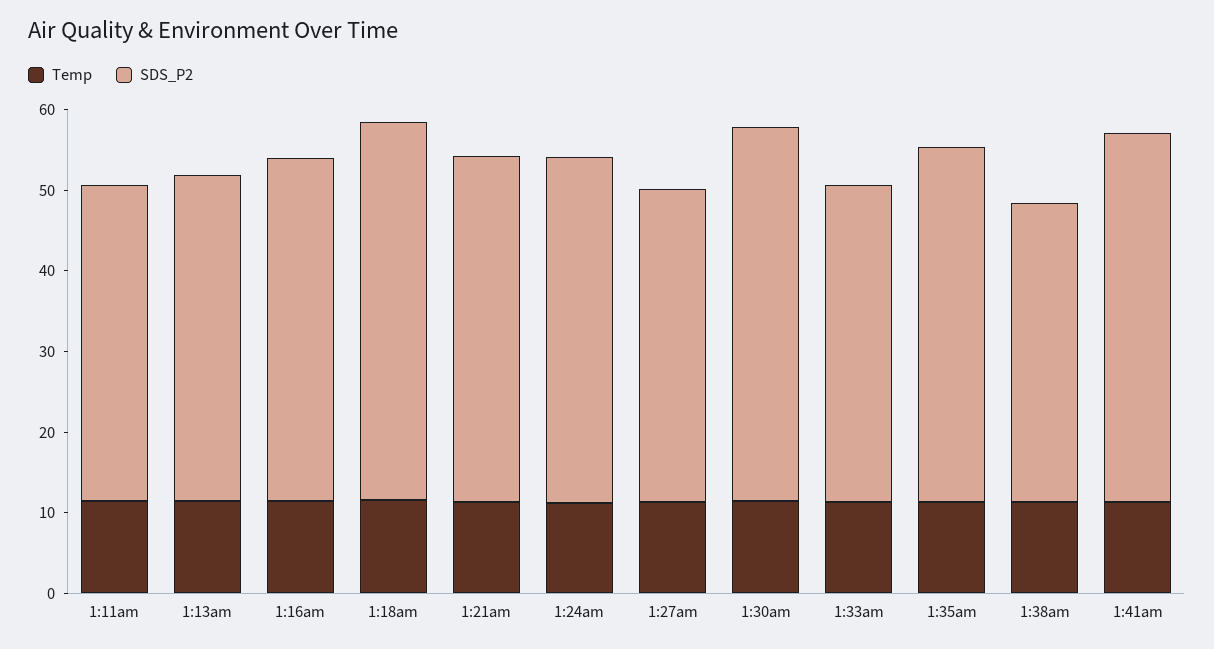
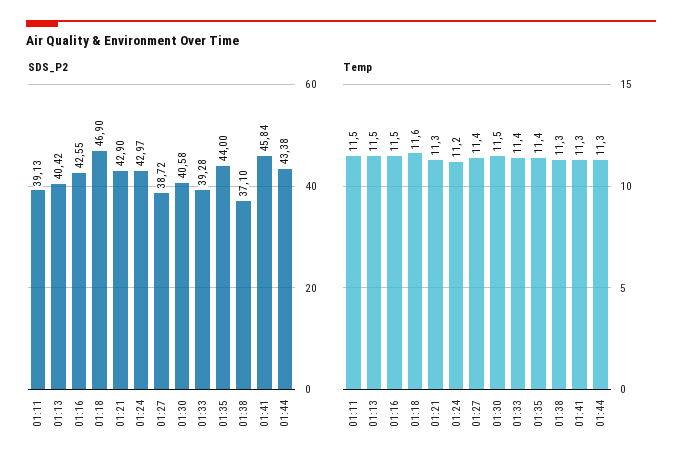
SDS_P2, 1:30am: 46 -> 40.58
SDS_P2, 01:44: none -> 43.38
Temp, 01:44: none -> 11.3

